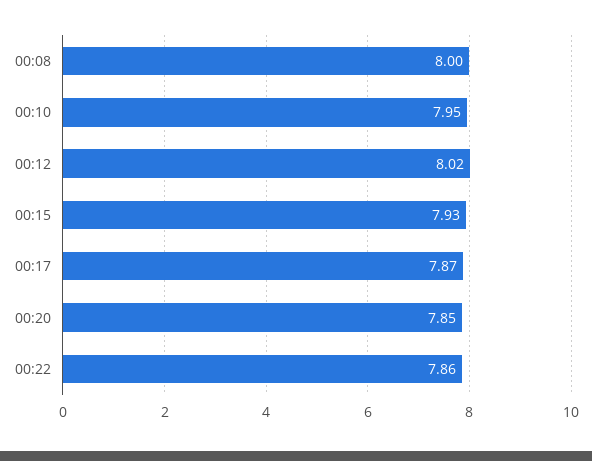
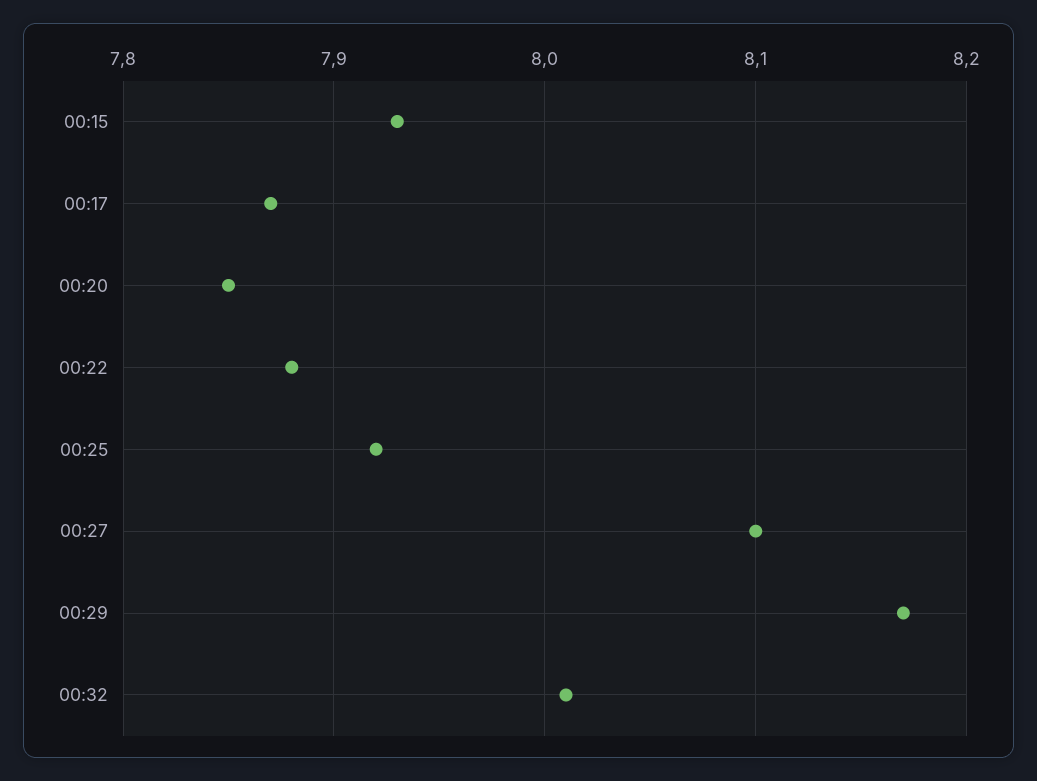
00:08: 8 -> none
00:10: 7.95 -> none
00:12: 8.02 -> none
00:22: 7.86 -> 7.88
00:25: none -> 7.92
00:27: none -> 8.1
00:29: none -> 8.17
00:32: none -> 8.01

